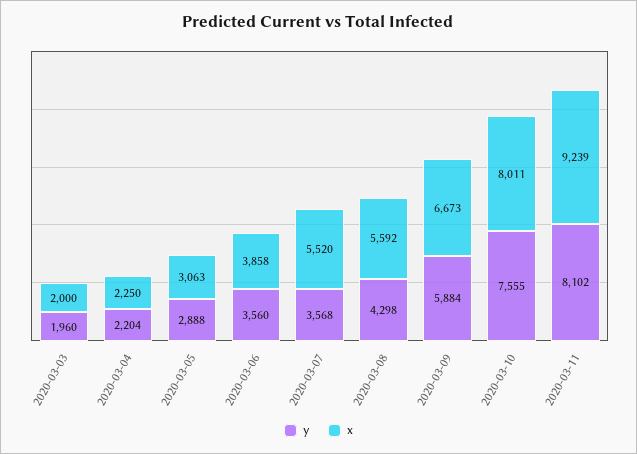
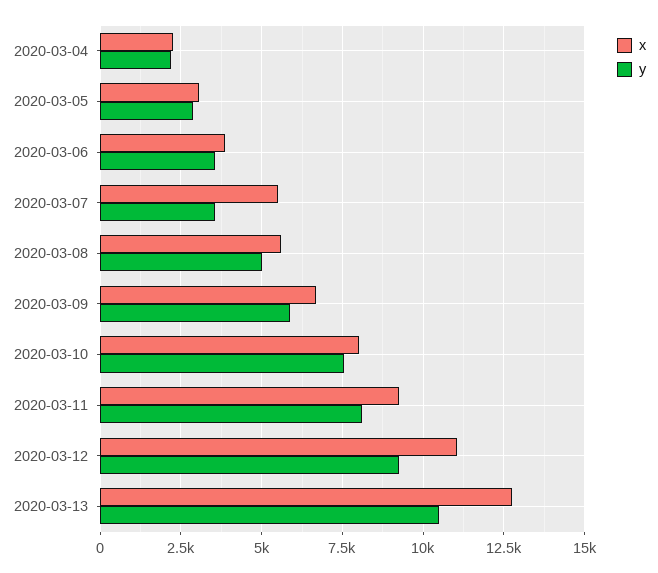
y, 2020-03-03: 1960 -> none
x, 2020-03-03: 2000 -> none
y, 2020-03-08: 4298 -> 5000
x, 2020-03-12: none -> 11000
y, 2020-03-12: none -> 9250
x, 2020-03-13: none -> 12750
y, 2020-03-13: none -> 10500

